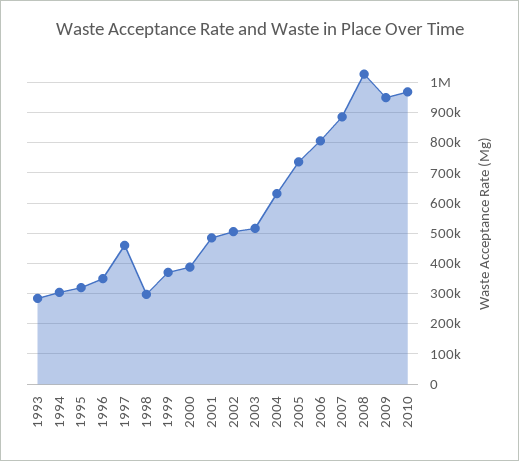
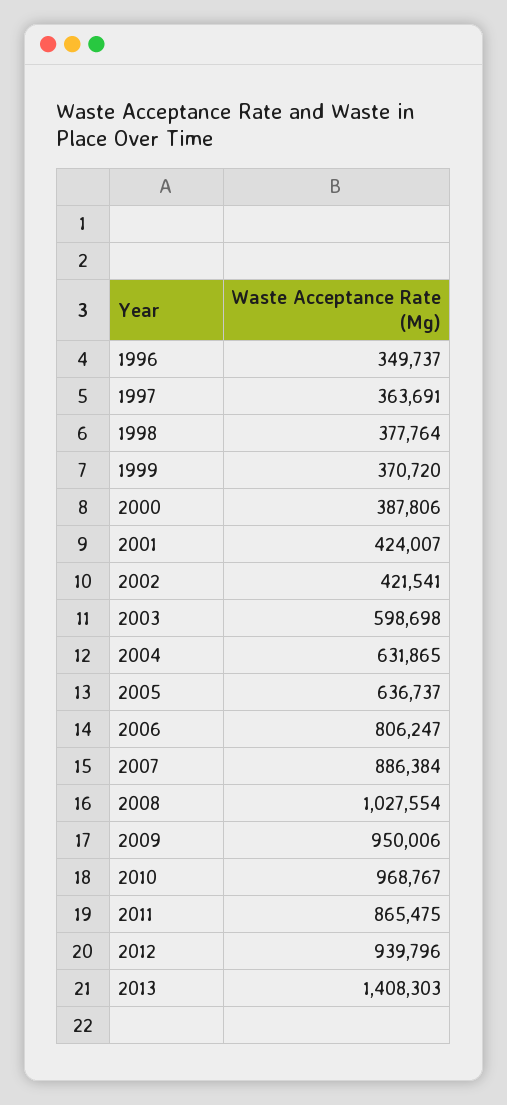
1993: 280000 -> none
1994: 300000 -> none
1995: 320000 -> none
1997: 460000 -> 363691
1998: 300000 -> 377764
2001: 480000 -> 424007
2002: 500000 -> 421541
2003: 520000 -> 598698
2005: 740000 -> 636737
2011: none -> 865475
2012: none -> 939796
2013: none -> 1408303

